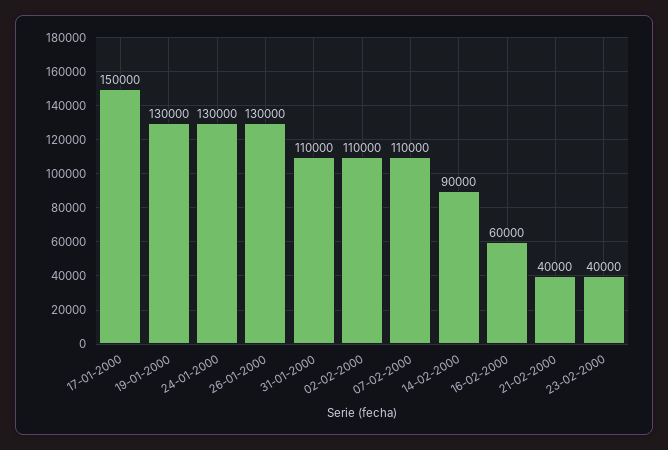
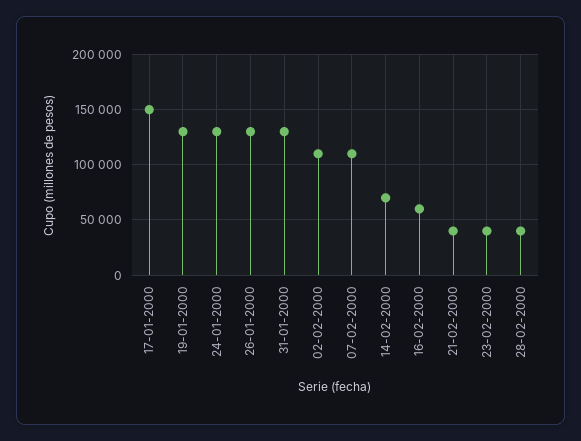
31-01-2000: 110000 -> 130000
14-02-2000: 90000 -> 70000
28-02-2000: none -> 40000

